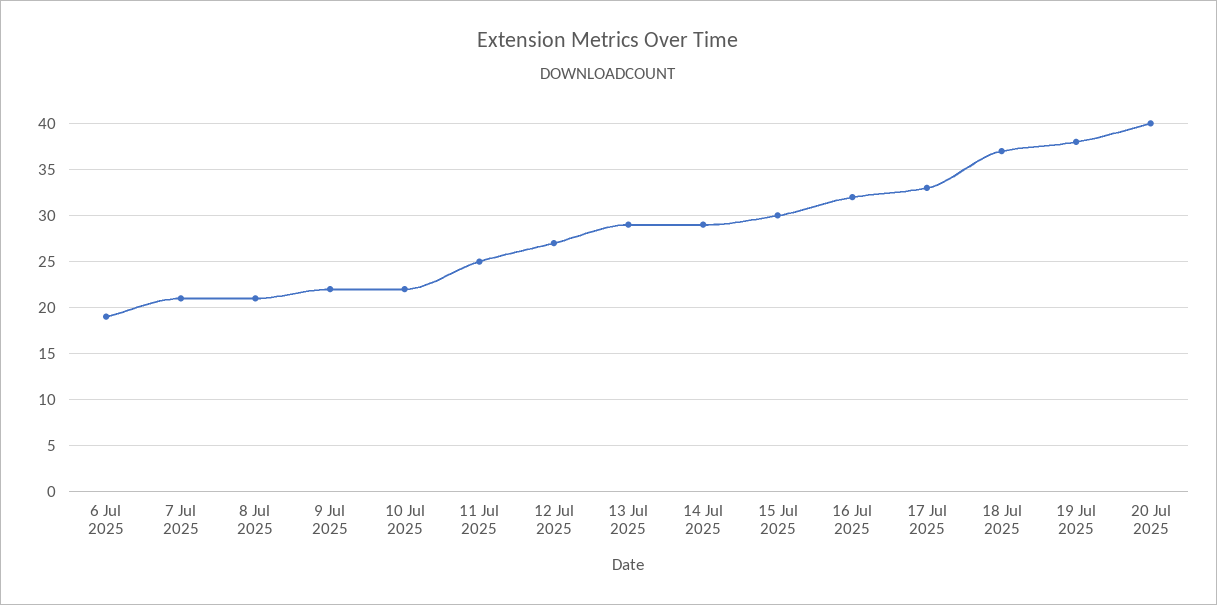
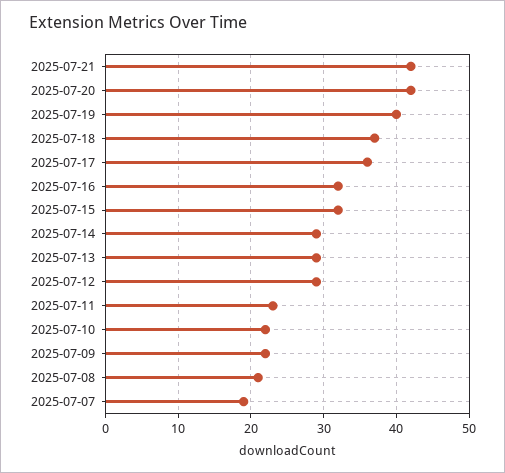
6 Jul 2025: 19 -> none
7 Jul 2025: 21 -> 19
11 Jul 2025: 25 -> 23
12 Jul 2025: 27 -> 29
15 Jul 2025: 30 -> 32
17 Jul 2025: 33 -> 36
19 Jul 2025: 38 -> 40
20 Jul 2025: 40 -> 42
2025-07-21: none -> 42

